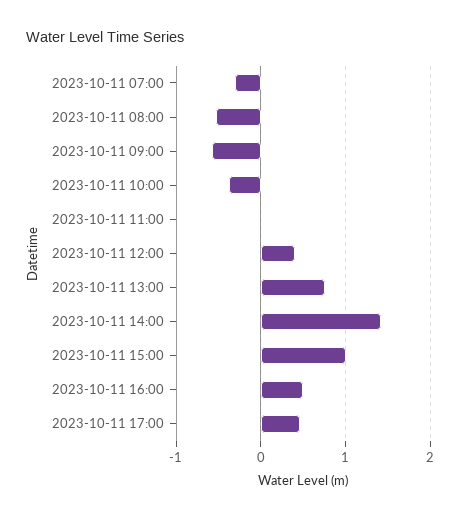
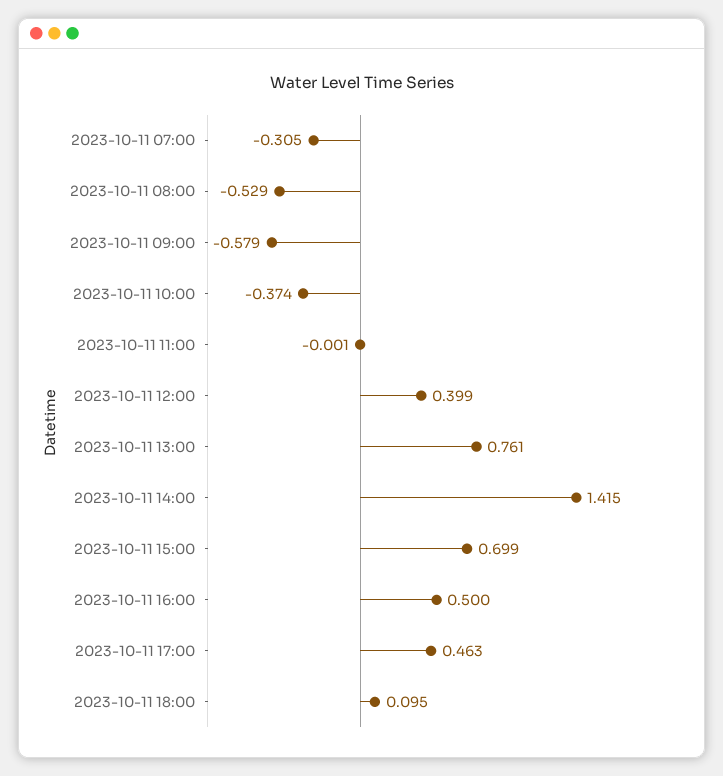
2023-10-11 15:00: 1 -> 0.699
2023-10-11 18:00: none -> 0.095

